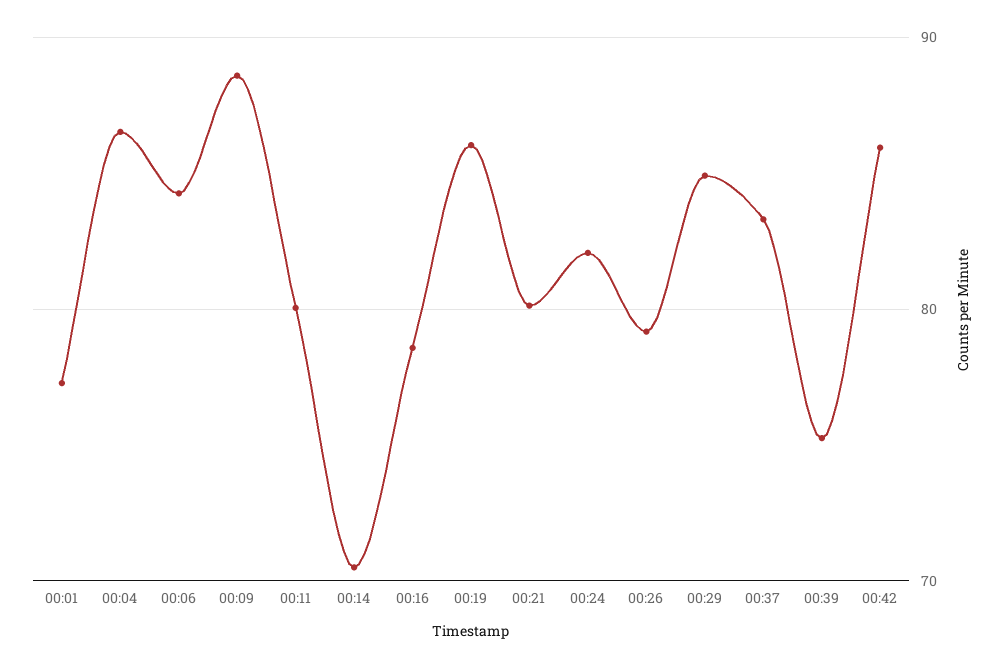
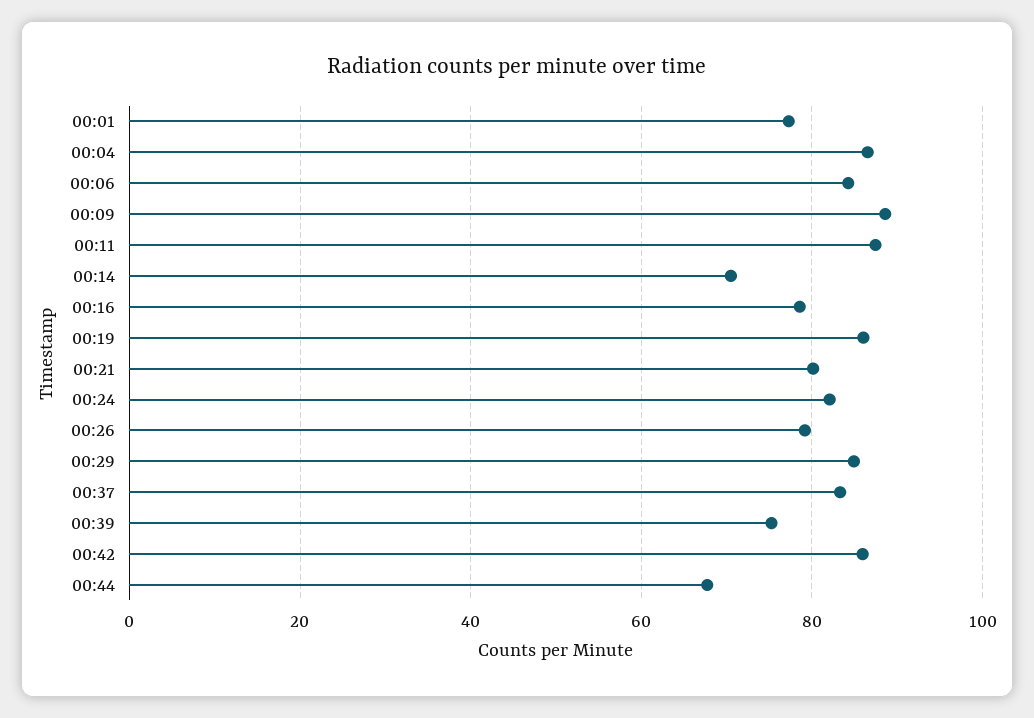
00:11: 80 -> 88
00:44: none -> 68

